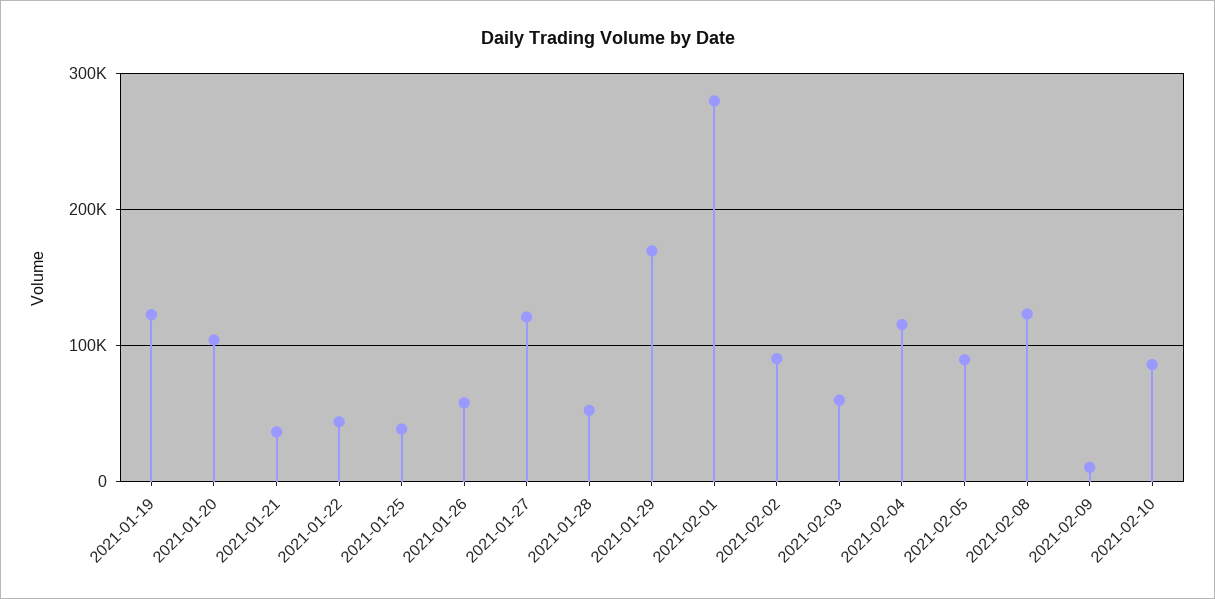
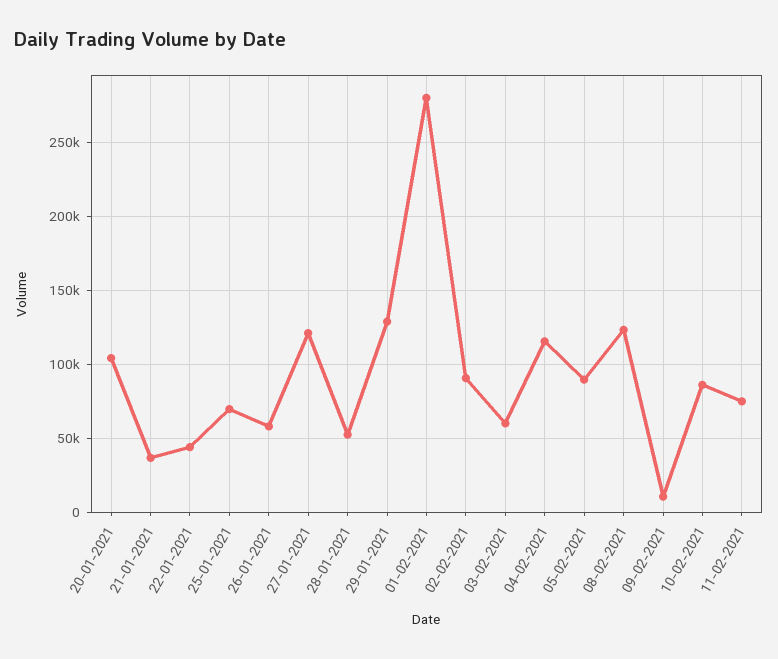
2021-01-19: 120000 -> none
2021-01-25: 40000 -> 70000
2021-01-29: 170000 -> 130000
11-02-2021: none -> 75000

